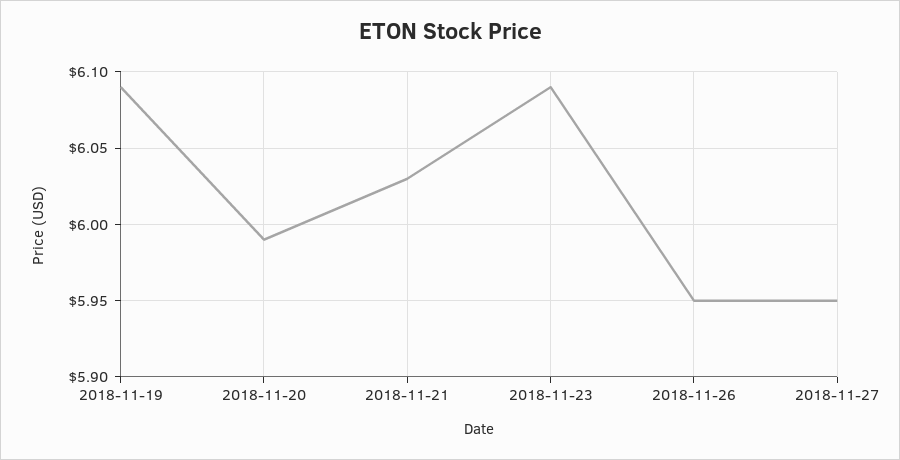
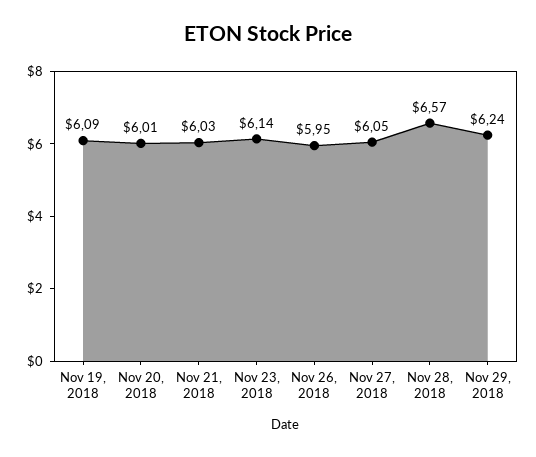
2018-11-20: 5.99 -> 6.01
2018-11-23: 6.09 -> 6.14
2018-11-27: 5.95 -> 6.05
Nov 28, 2018: none -> 6.57
Nov 29, 2018: none -> 6.24

